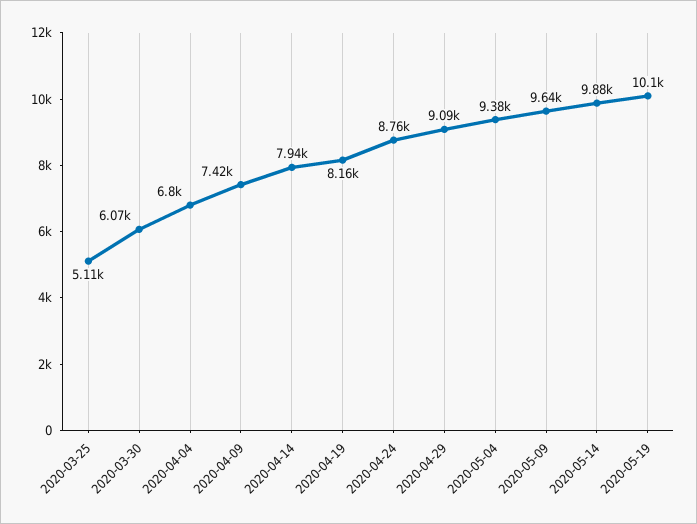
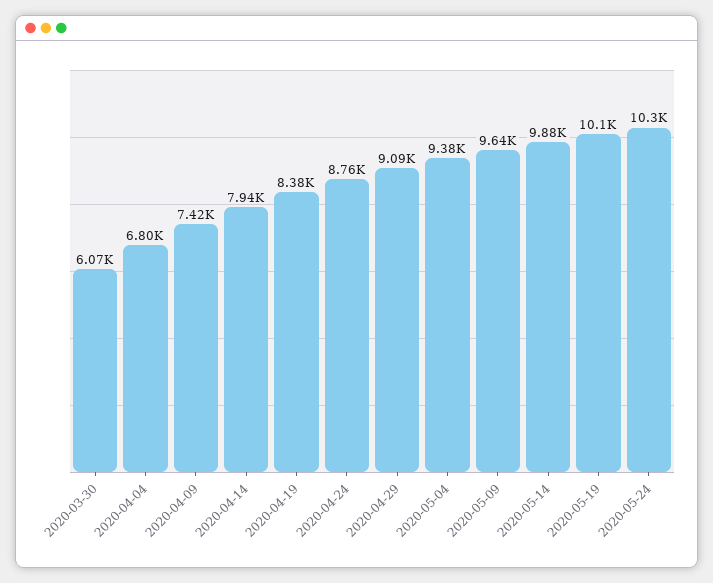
2020-03-25: 5110 -> none
2020-04-19: 8160 -> 8380
2020-05-24: none -> 10300

